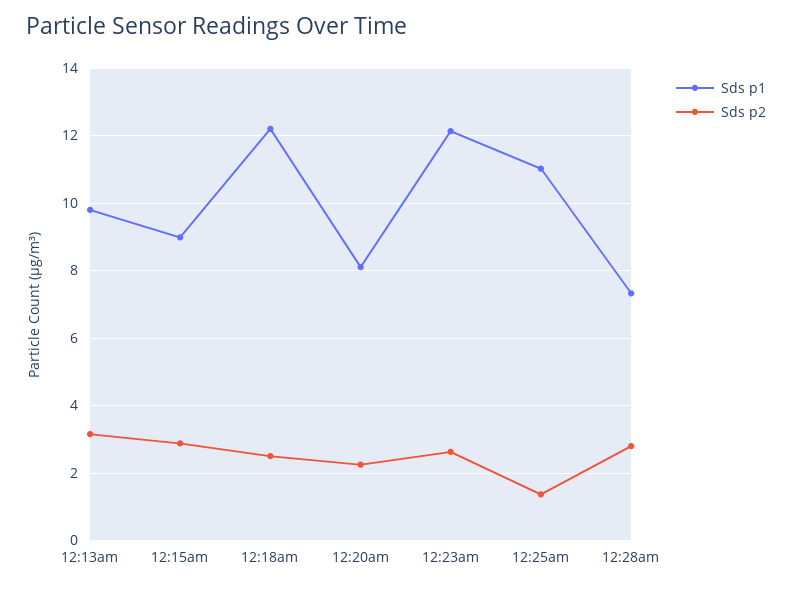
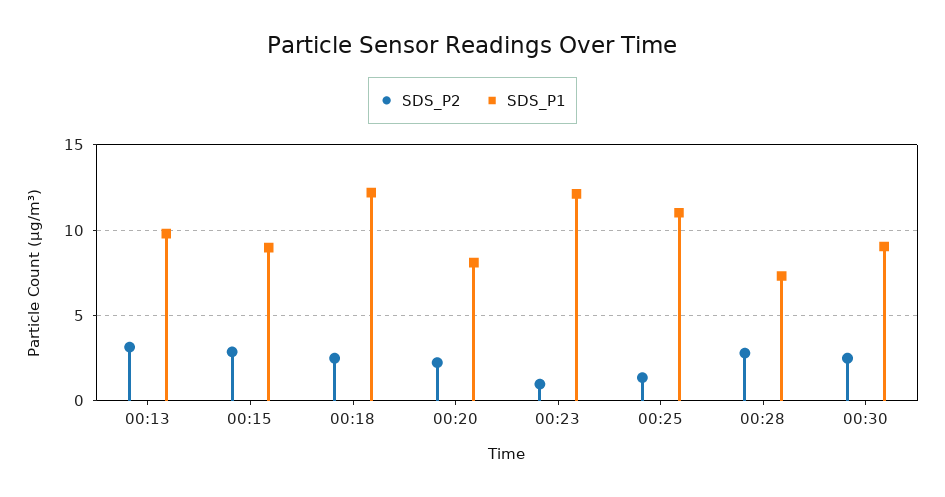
Sds p2, 12:23am: 2.6 -> 1
Sds p2, 00:30: none -> 2.5
Sds p1, 00:30: none -> 9

